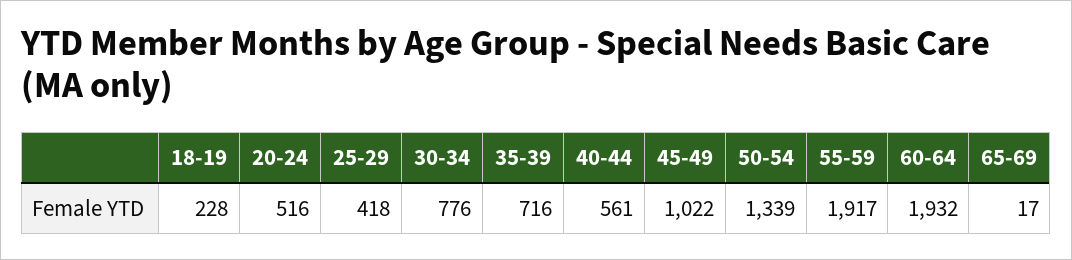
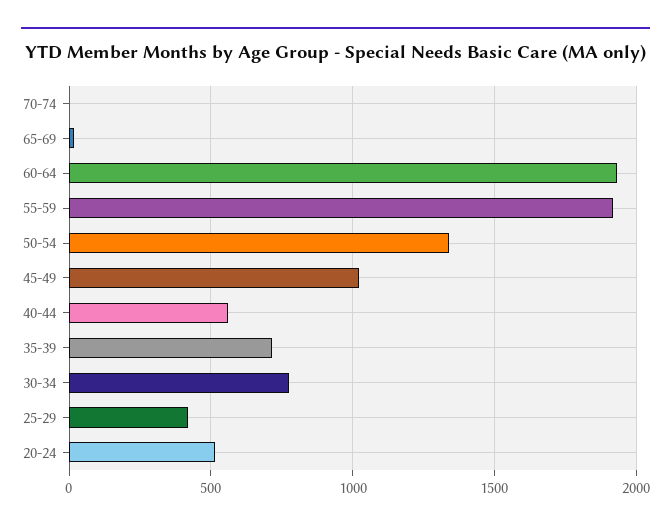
18-19: 228 -> none
70-74: none -> 0

